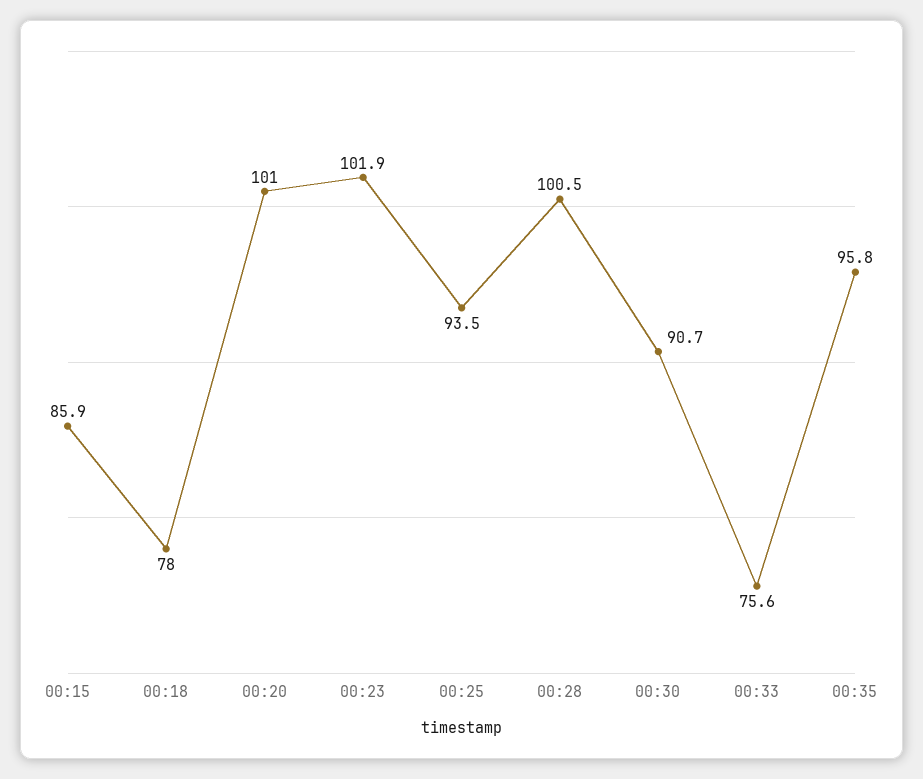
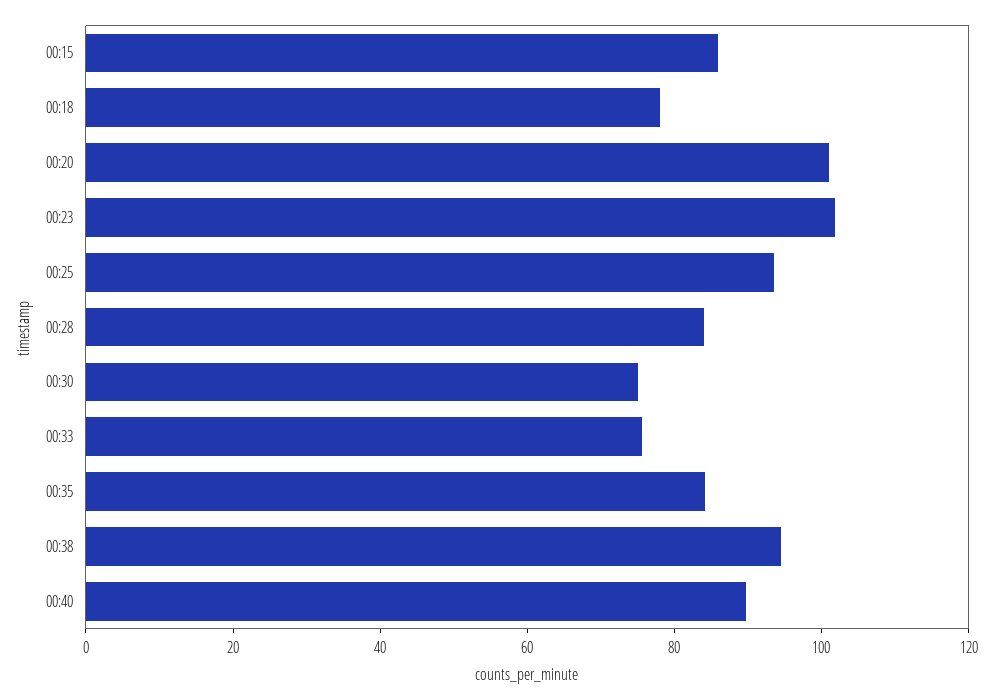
00:28: 100.5 -> 85
00:30: 90.7 -> 75
00:35: 95.8 -> 85
00:38: none -> 95
00:40: none -> 90

